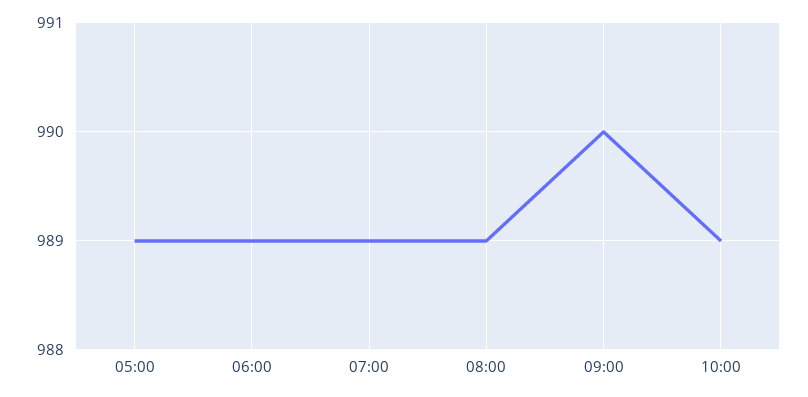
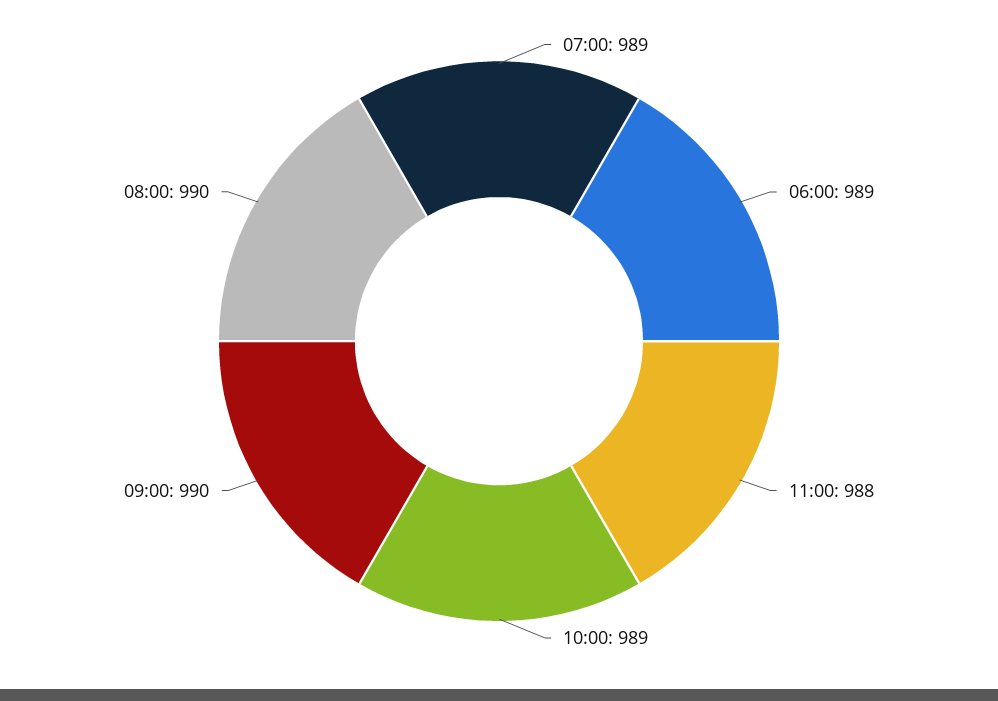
05:00: 989 -> none
08:00: 989 -> 990
11:00: none -> 988

